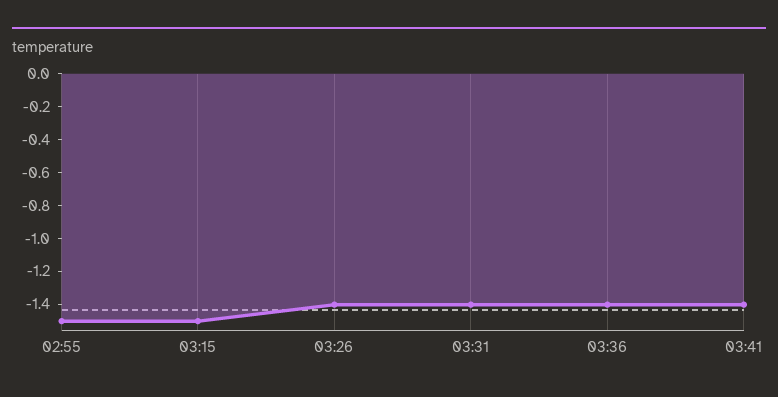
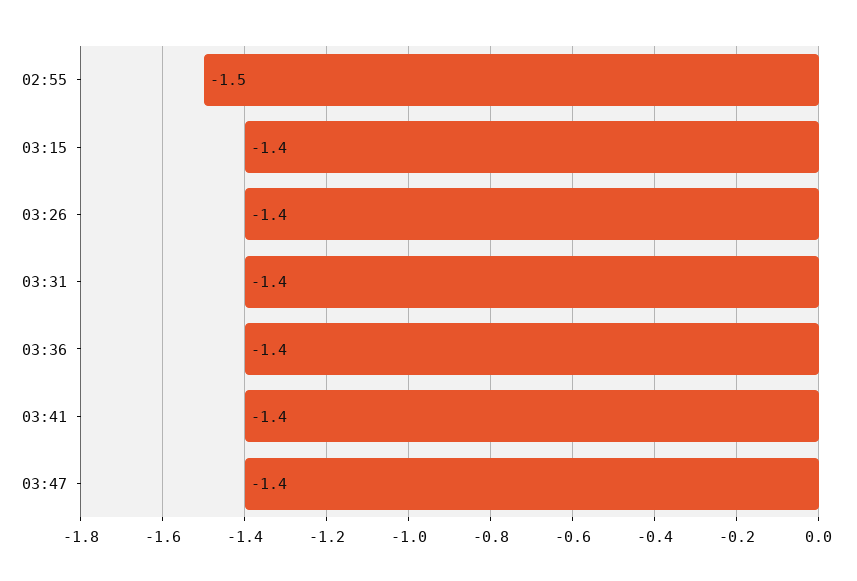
03:15: -1.5 -> -1.4
03:47: none -> -1.4

